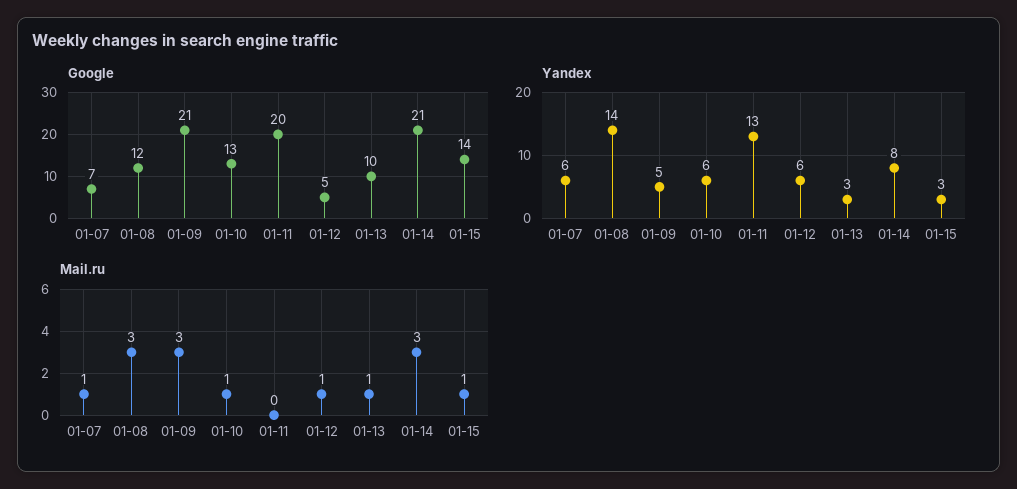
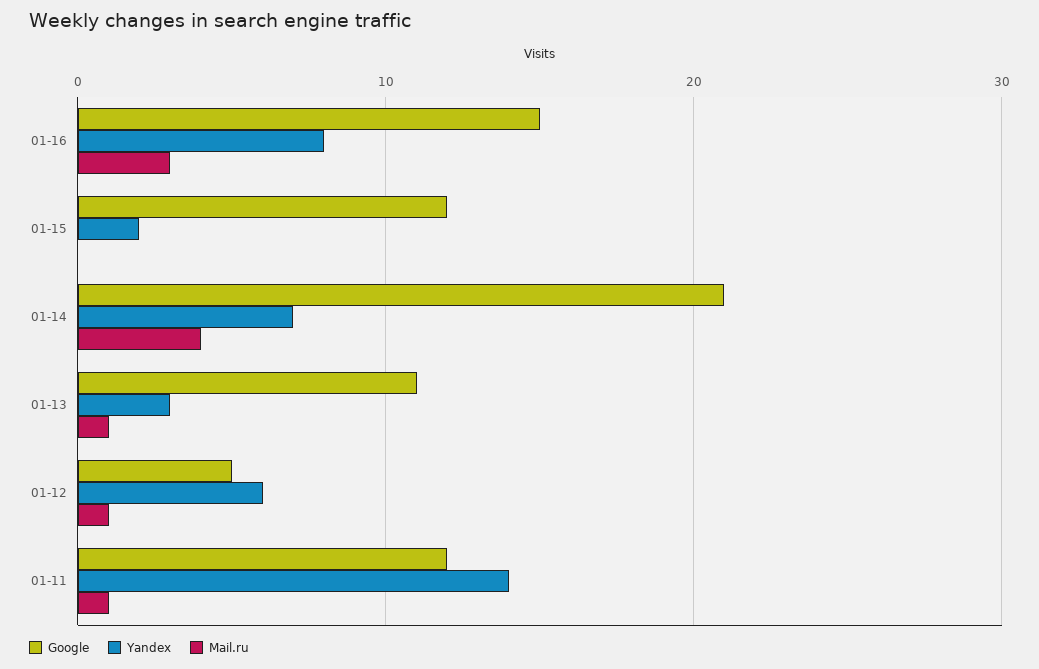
Google, 01-07: 7 -> none
Google, 01-08: 12 -> none
Google, 01-09: 21 -> none
Google, 01-10: 13 -> none
Google, 01-11: 20 -> 12
Google, 01-13: 10 -> 11
Google, 01-15: 14 -> 12
Yandex, 01-07: 6 -> none
Yandex, 01-08: 14 -> none
Yandex, 01-09: 5 -> none
Yandex, 01-10: 6 -> none
Yandex, 01-11: 13 -> 14
Yandex, 01-14: 8 -> 7
Yandex, 01-15: 3 -> 2
Mail.ru, 01-07: 1 -> none
Mail.ru, 01-08: 3 -> none
Mail.ru, 01-09: 3 -> none
Mail.ru, 01-10: 1 -> none
Mail.ru, 01-11: 0 -> 1
Mail.ru, 01-14: 3 -> 4
Mail.ru, 01-15: 1 -> 0
Google, 01-16: none -> 15
Yandex, 01-16: none -> 8
Mail.ru, 01-16: none -> 3

